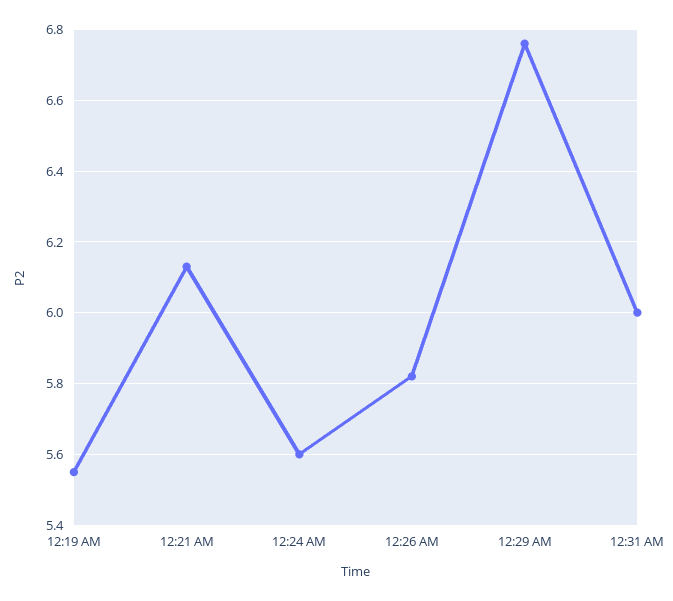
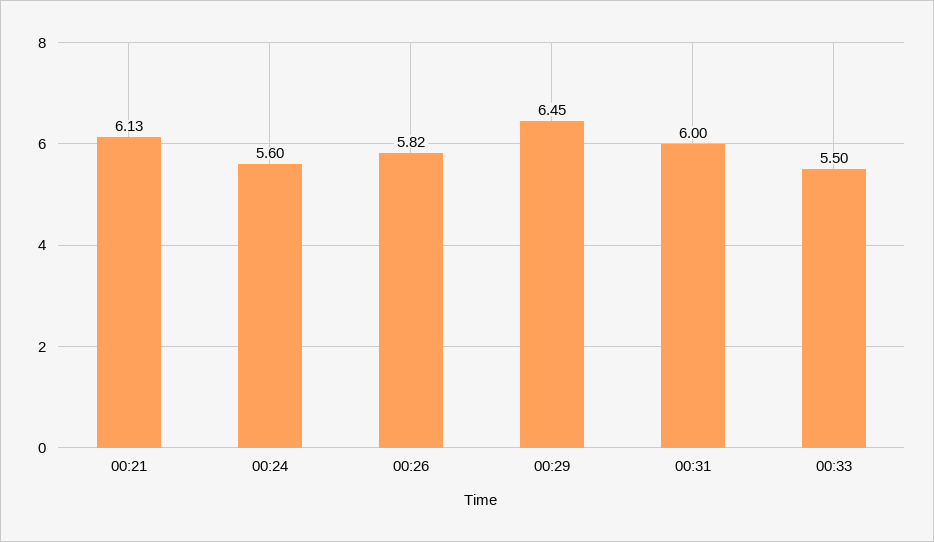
12:19 AM: 5.55 -> none
12:29 AM: 6.75 -> 6.45
00:33: none -> 5.5

